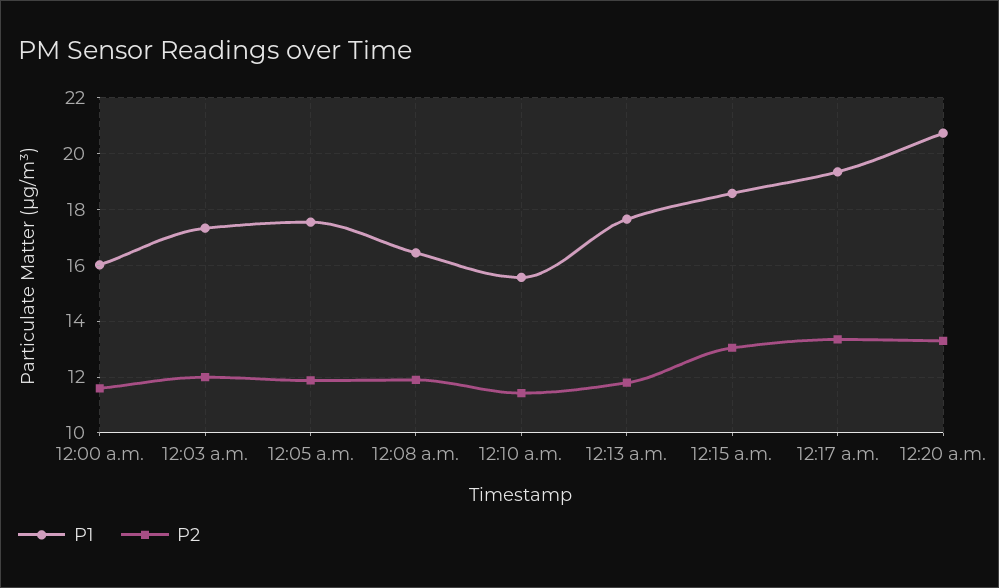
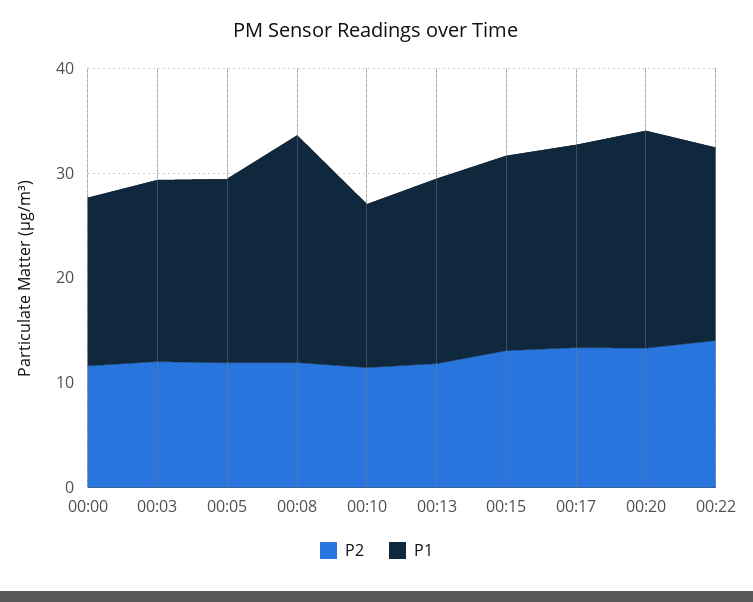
P1, 12:08 a.m.: 16.5 -> 22
P2, 00:22: none -> 14
P1, 00:22: none -> 18

